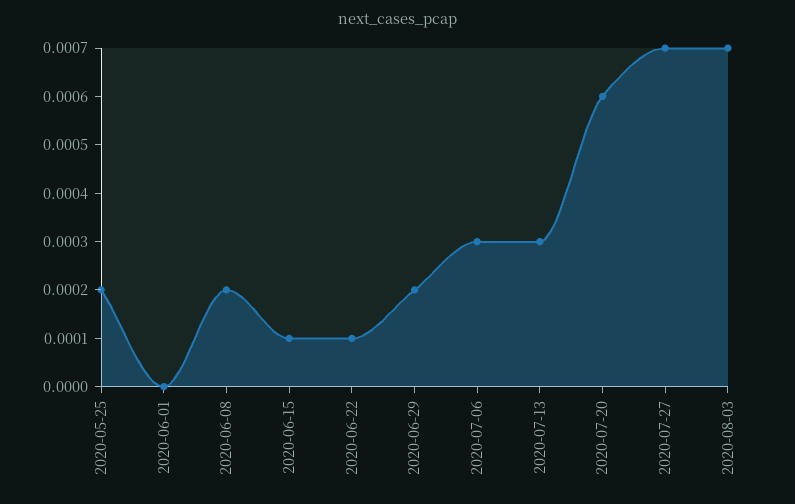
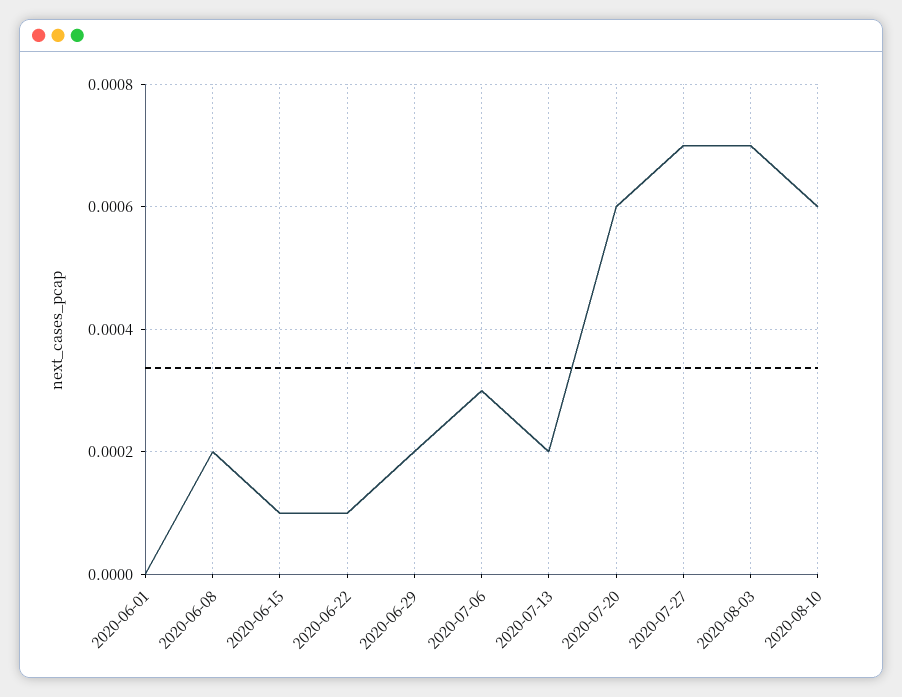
2020-05-25: 0.0002 -> none
2020-07-13: 0.0003 -> 0.0002
2020-08-10: none -> 0.0006

